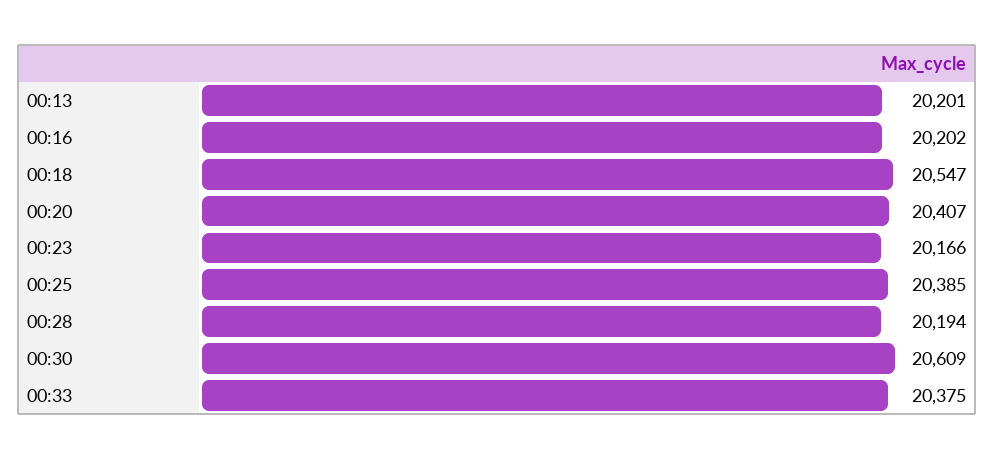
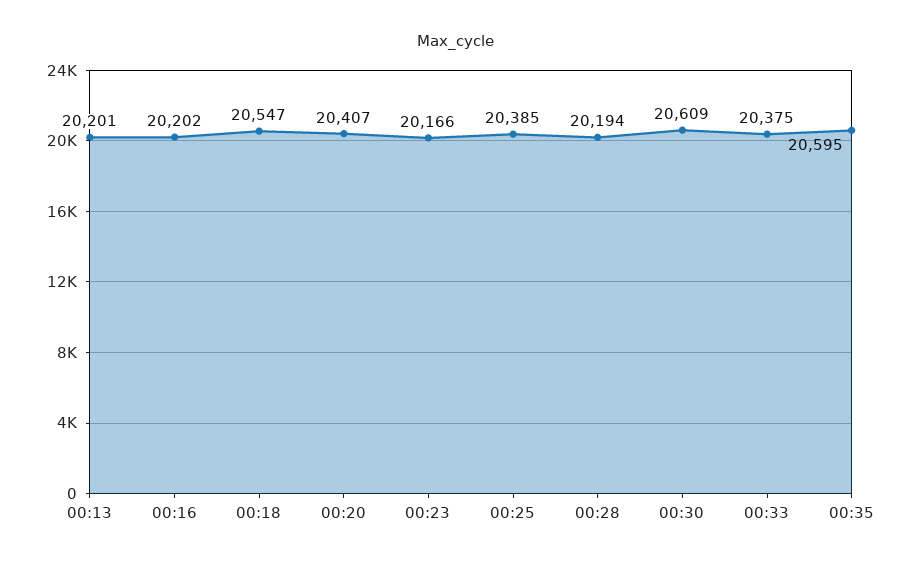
00:35: none -> 20595

